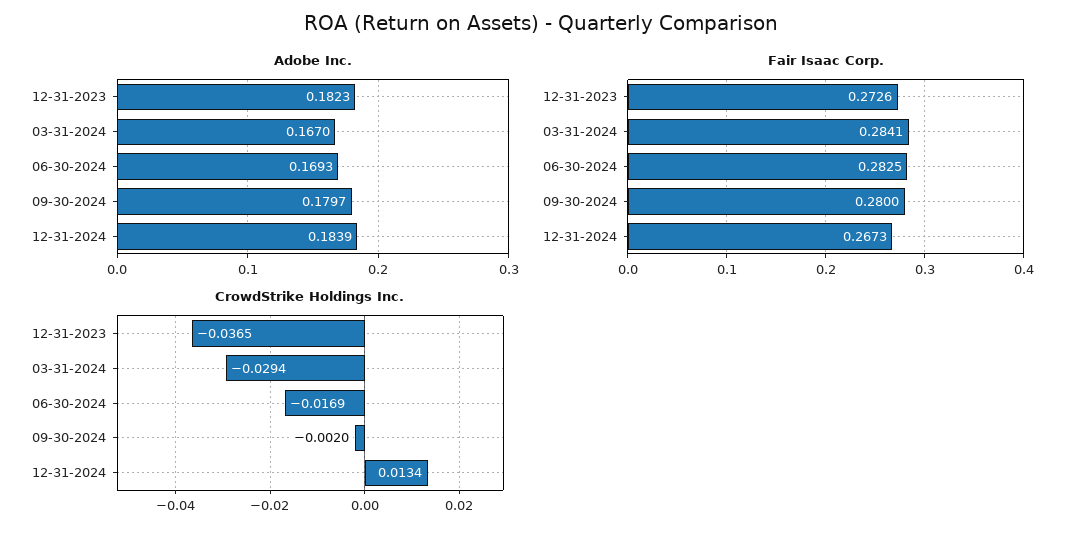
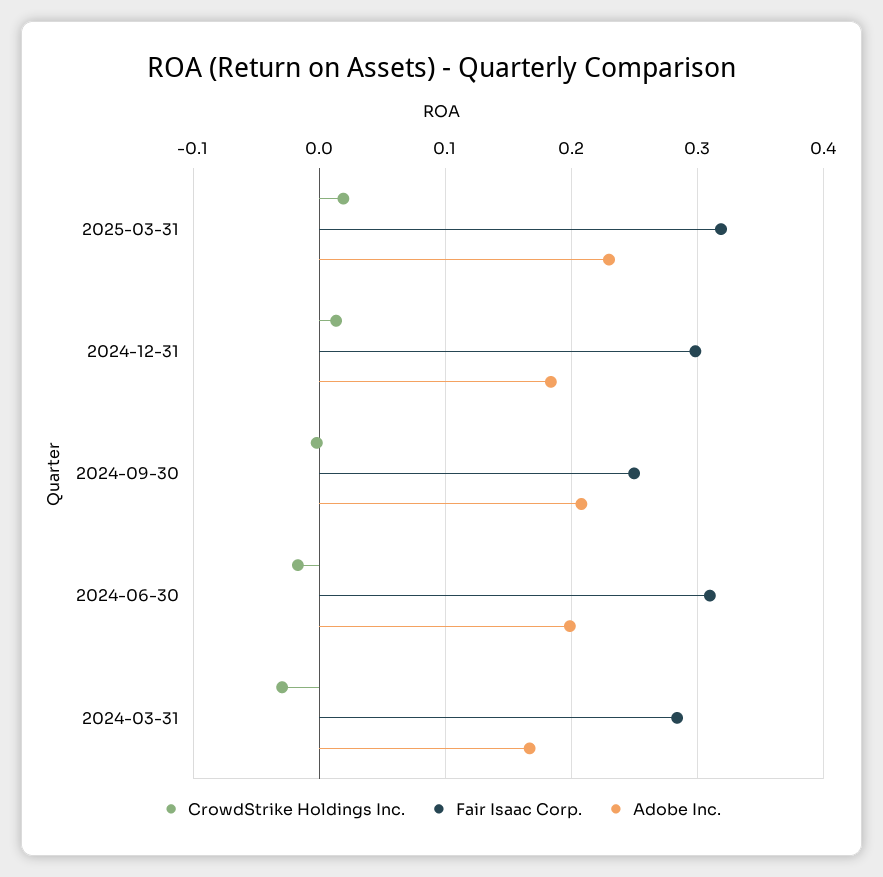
Adobe Inc., 12-31-2023: 0.1823 -> none
Adobe Inc., 06-30-2024: 0.1693 -> 0.2
Adobe Inc., 09-30-2024: 0.1797 -> 0.21
Fair Isaac Corp., 12-31-2023: 0.2726 -> none
Fair Isaac Corp., 06-30-2024: 0.2825 -> 0.31
Fair Isaac Corp., 09-30-2024: 0.28 -> 0.25
Fair Isaac Corp., 12-31-2024: 0.2673 -> 0.3
CrowdStrike Holdings Inc., 12-31-2023: -0.0365 -> none
CrowdStrike Holdings Inc., 2025-03-31: none -> 0.02
Fair Isaac Corp., 2025-03-31: none -> 0.32
Adobe Inc., 2025-03-31: none -> 0.23

